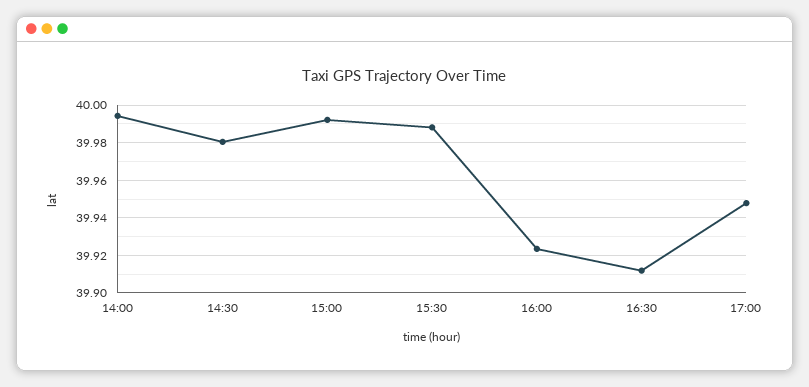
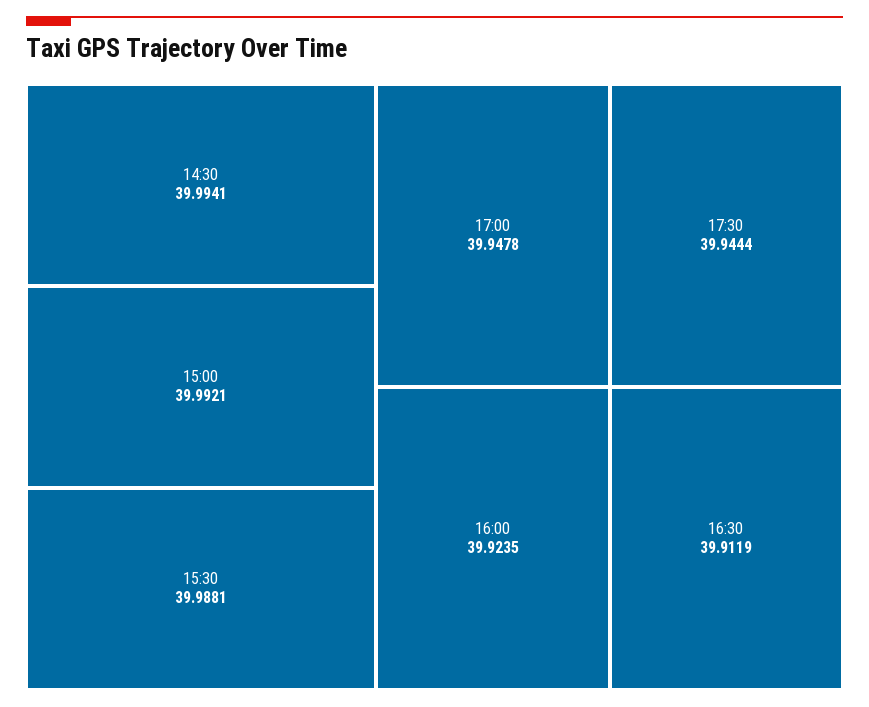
14:00: 39.995 -> none
14:30: 39.98 -> 39.9941
17:30: none -> 39.9444

